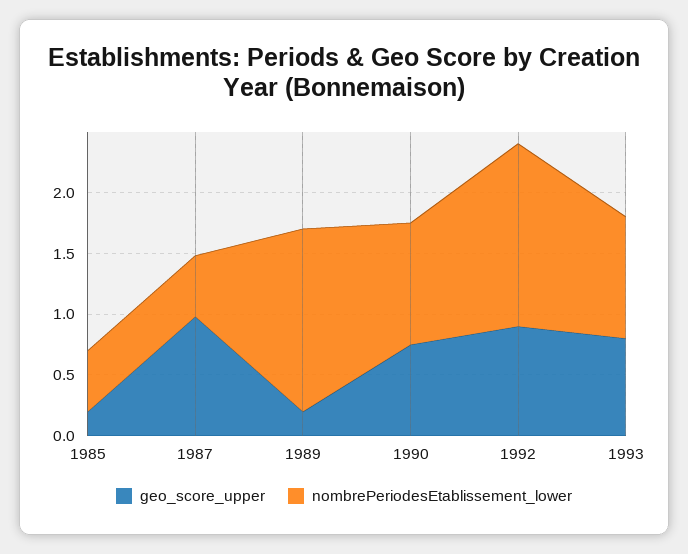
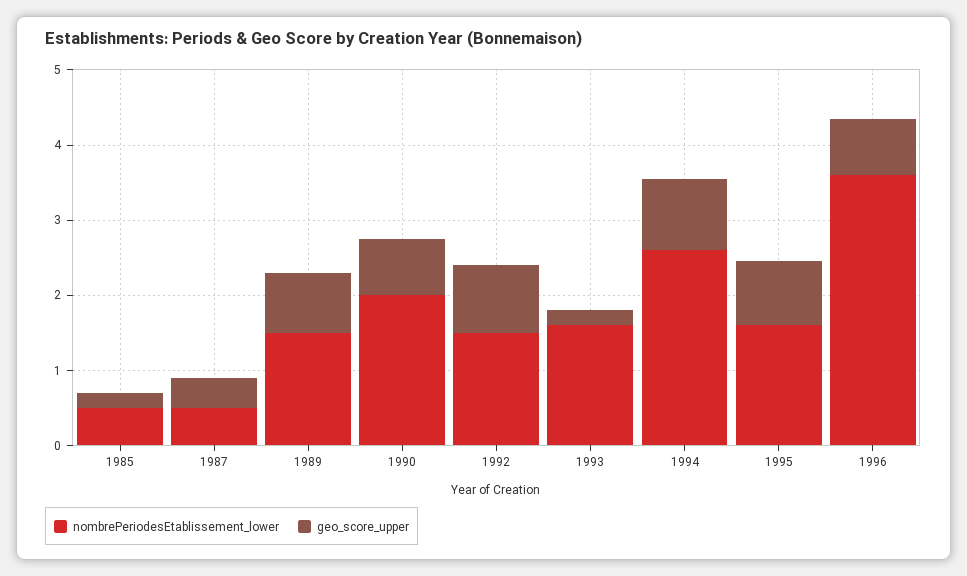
geo_score_upper, 1987: 1 -> 0.4
geo_score_upper, 1989: 0.2 -> 0.8
nombrePeriodesEtablissement_lower, 1990: 1 -> 2
geo_score_upper, 1993: 0.8 -> 0.2
nombrePeriodesEtablissement_lower, 1993: 1 -> 1.6
nombrePeriodesEtablissement_lower, 1994: none -> 2.6
geo_score_upper, 1994: none -> 1
nombrePeriodesEtablissement_lower, 1995: none -> 1.6
geo_score_upper, 1995: none -> 0.8
nombrePeriodesEtablissement_lower, 1996: none -> 3.6
geo_score_upper, 1996: none -> 0.8

